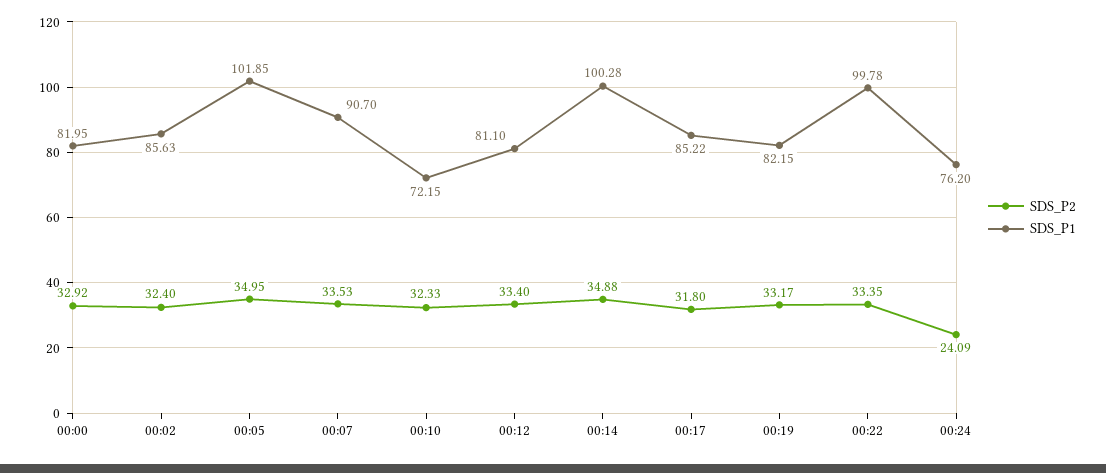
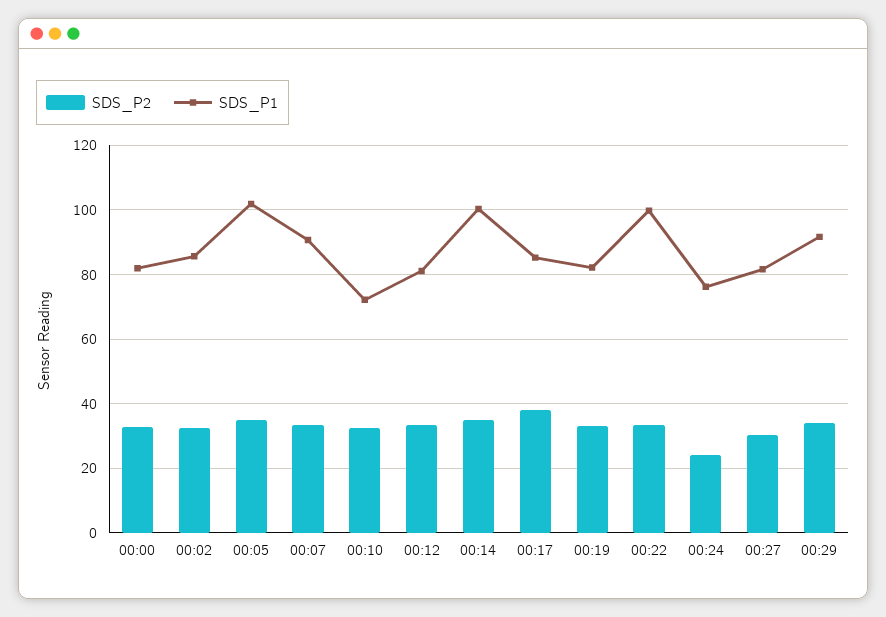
SDS_P2, 00:17: 31.8 -> 38
SDS_P2, 00:27: none -> 30
SDS_P1, 00:27: none -> 82
SDS_P2, 00:29: none -> 34
SDS_P1, 00:29: none -> 92

